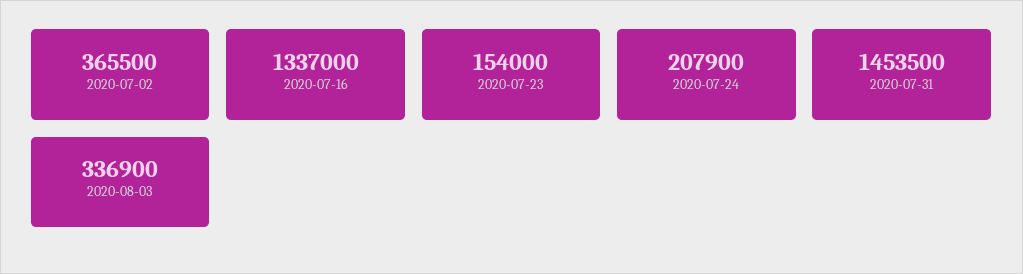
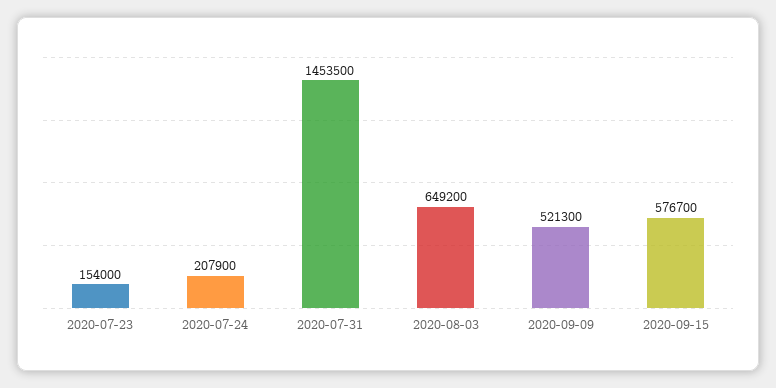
2020-07-02: 365500 -> none
2020-07-16: 1337000 -> none
2020-08-03: 336900 -> 649200
2020-09-09: none -> 521300
2020-09-15: none -> 576700

